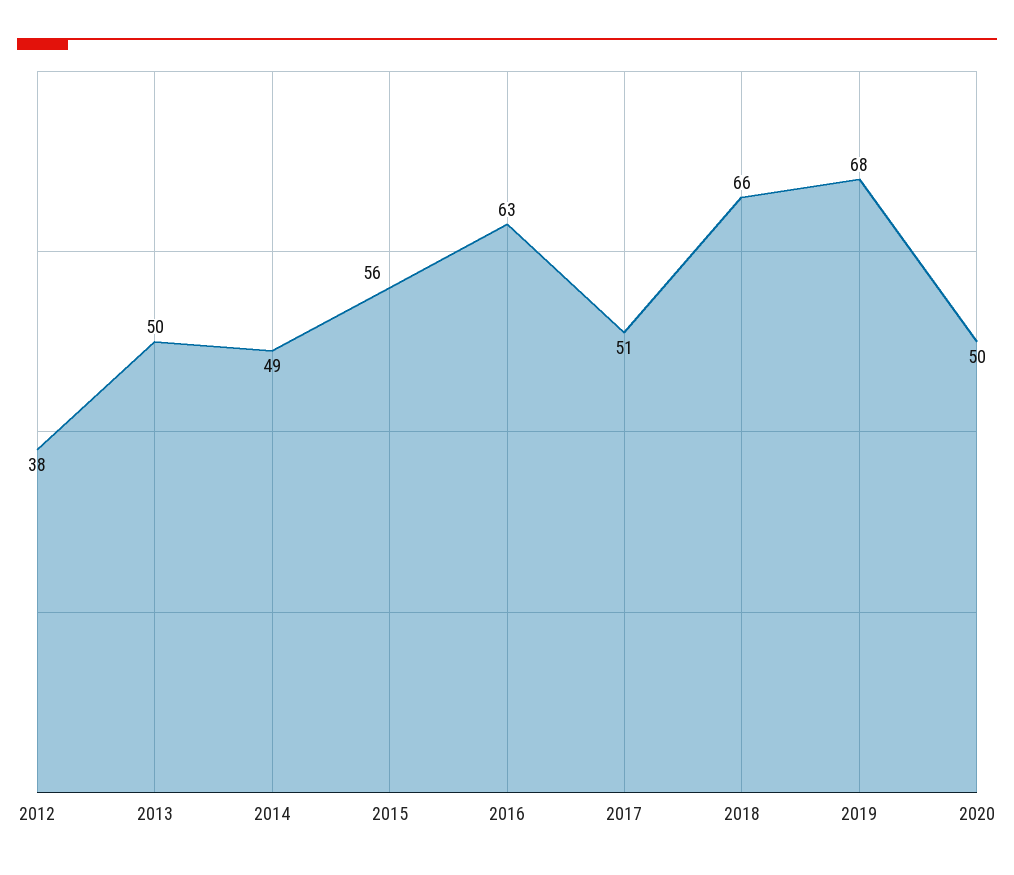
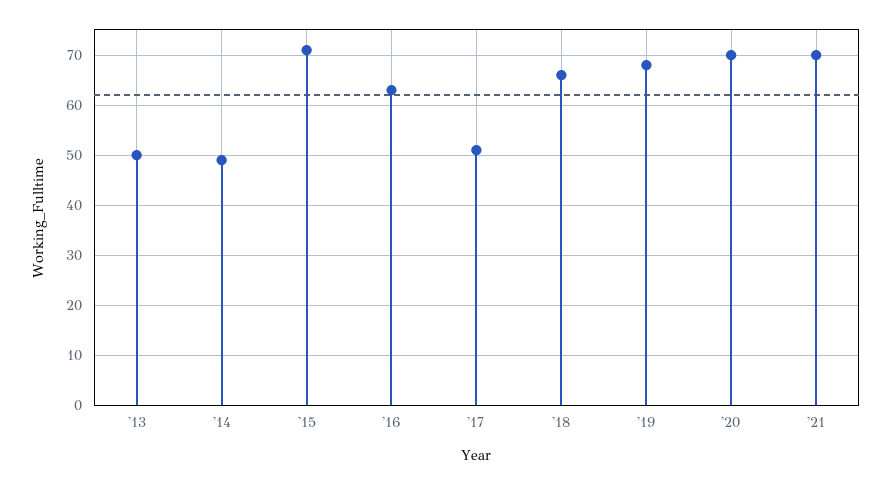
2012: 38 -> none
2015: 56 -> 70
2020: 50 -> 70
'21: none -> 70

